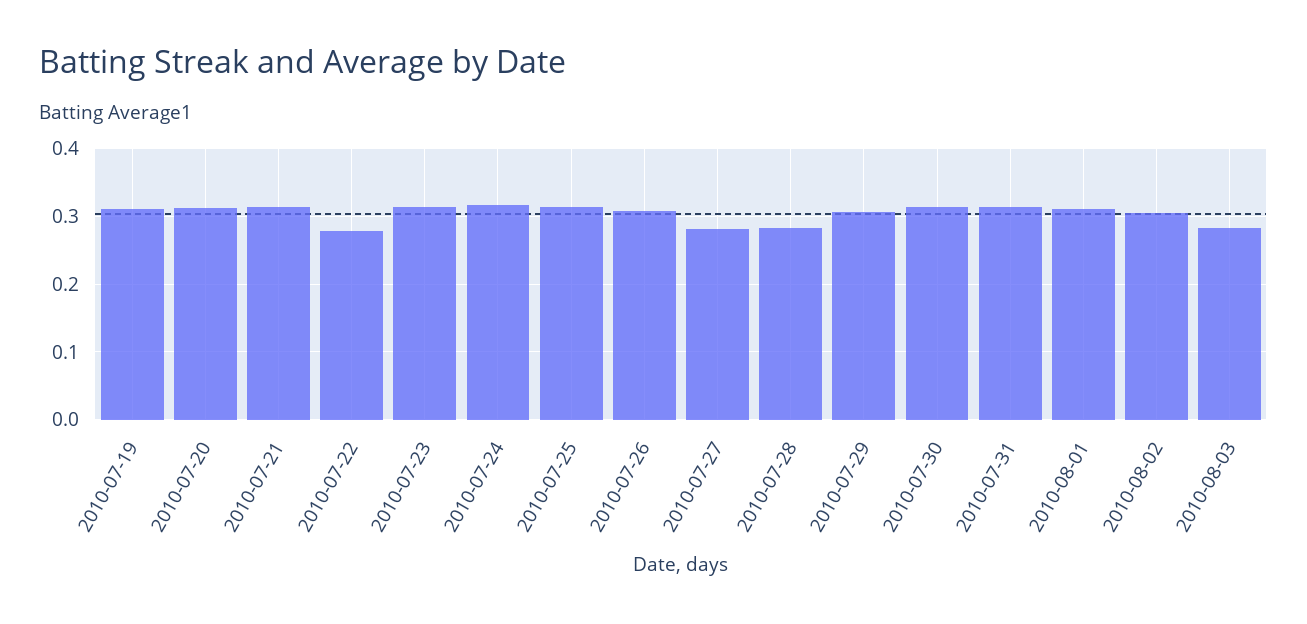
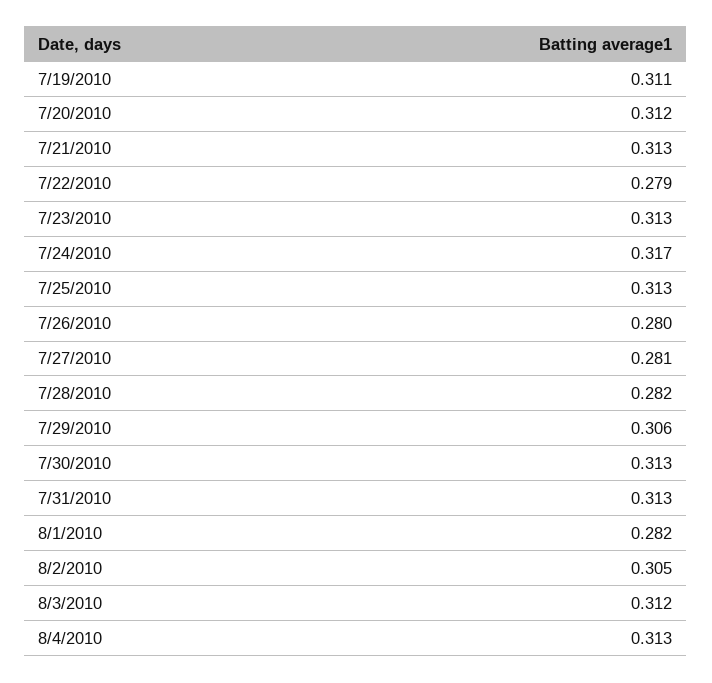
2010-07-26: 0.31 -> 0.28
2010-08-01: 0.31 -> 0.282
2010-08-03: 0.28 -> 0.312
8/4/2010: none -> 0.313

